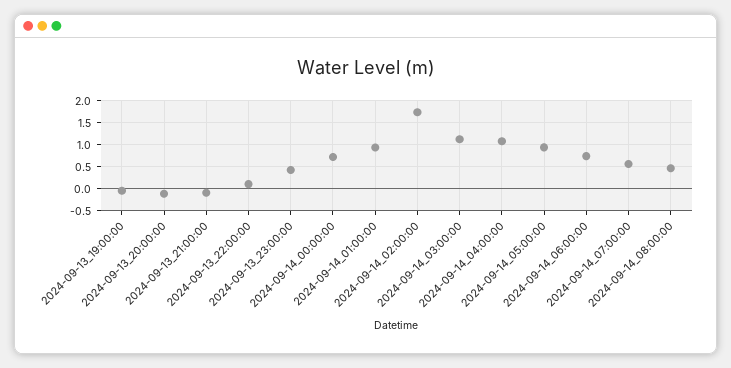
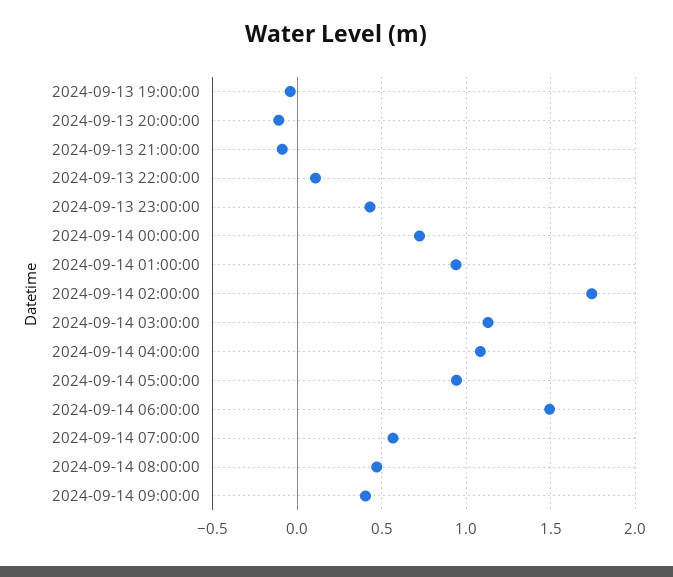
2024-09-14_06:00:00: 0.75 -> 1.5
2024-09-14 09:00:00: none -> 0.4

